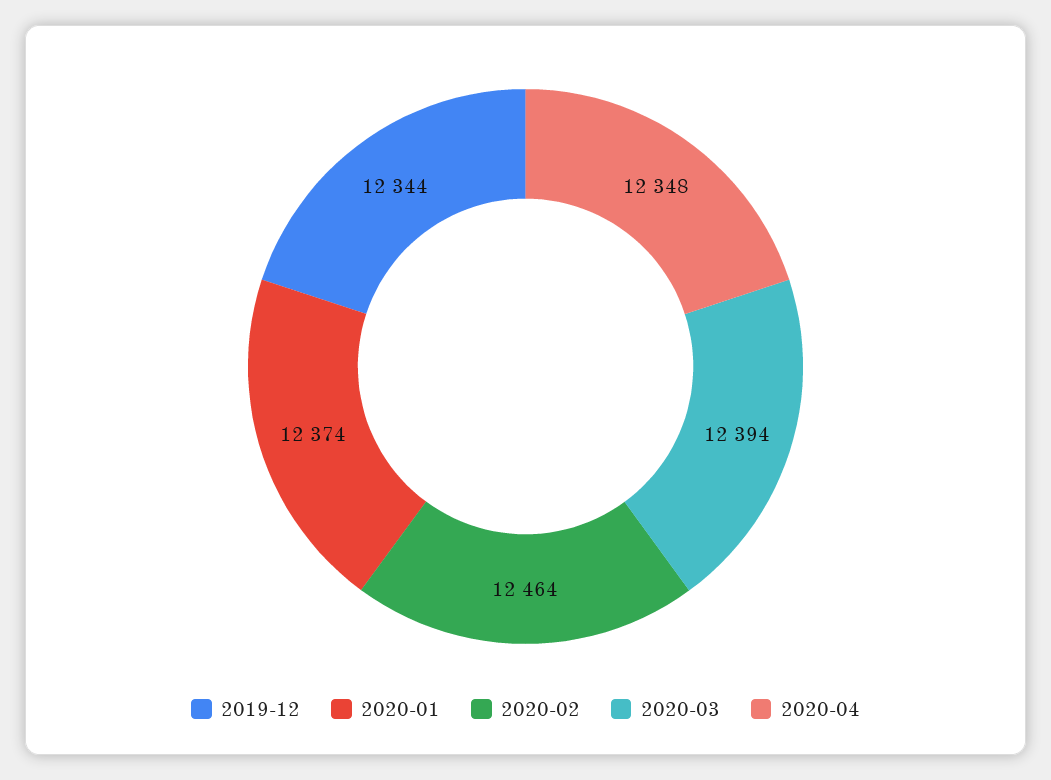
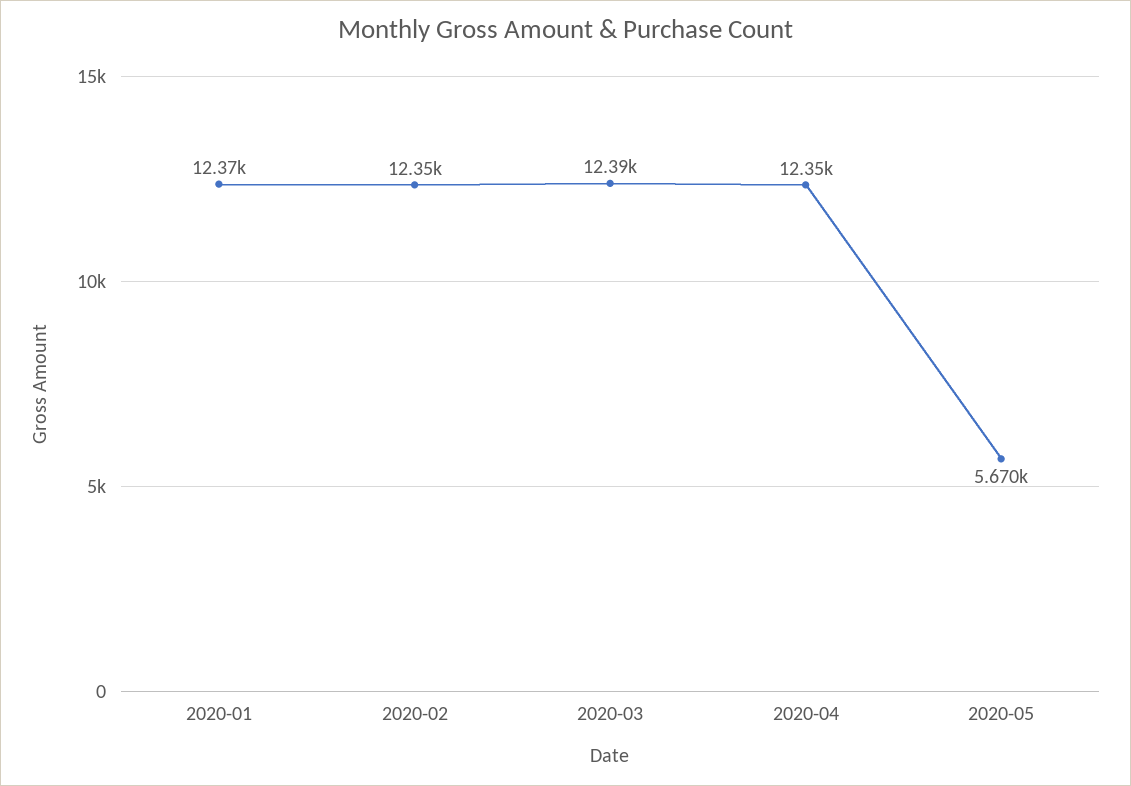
2019-12: 12344 -> none
2020-02: 12464 -> 12350
2020-05: none -> 5670

